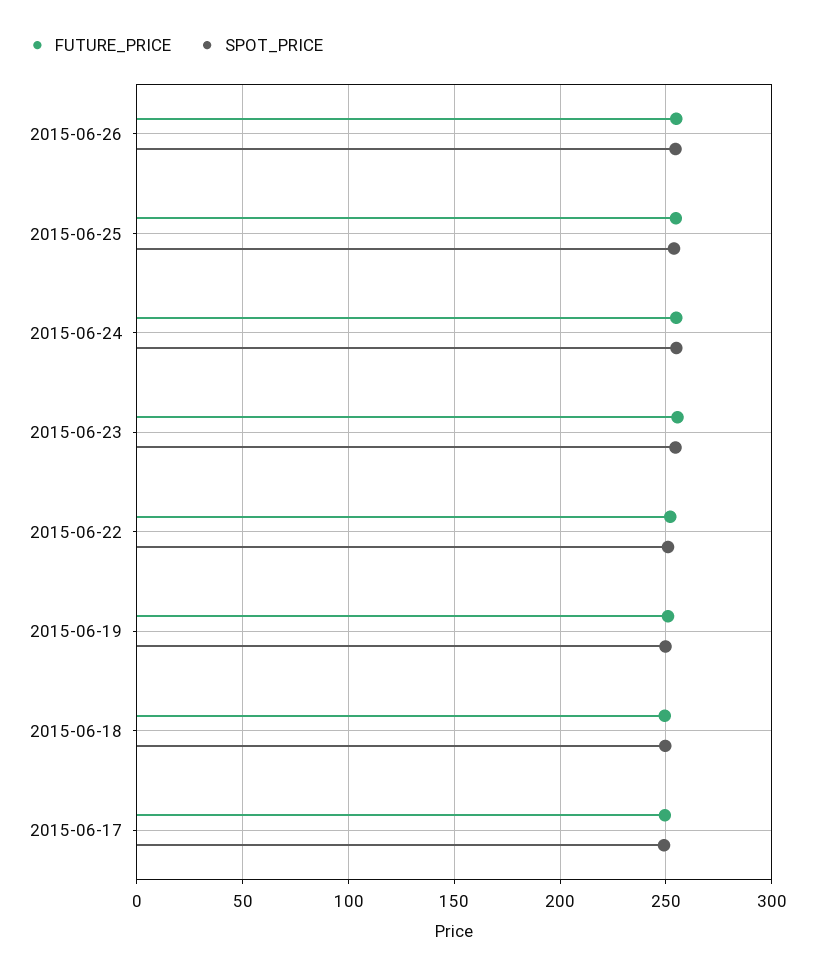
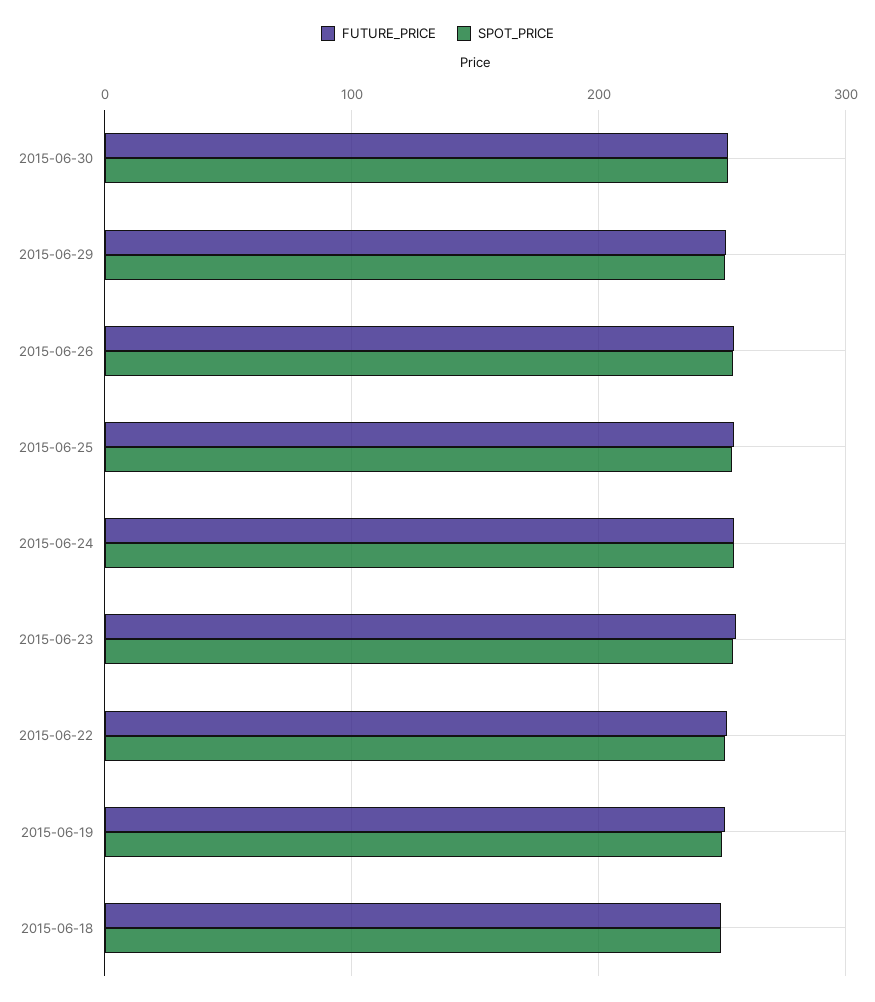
FUTURE_PRICE, 2015-06-17: 250 -> none
SPOT_PRICE, 2015-06-17: 250 -> none
FUTURE_PRICE, 2015-06-30: none -> 250
SPOT_PRICE, 2015-06-30: none -> 250
FUTURE_PRICE, 2015-06-29: none -> 250
SPOT_PRICE, 2015-06-29: none -> 250

